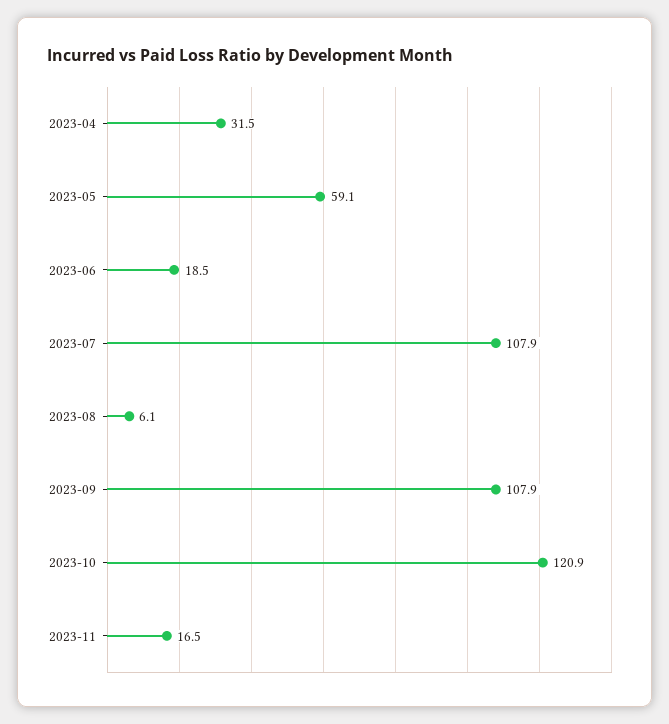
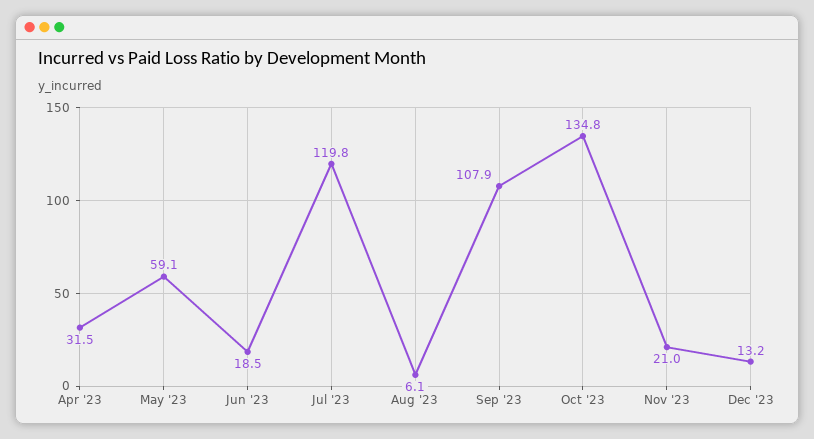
2023-07: 107.9 -> 119.8
2023-10: 120.9 -> 134.8
2023-11: 16.5 -> 21
Dec '23: none -> 13.2

